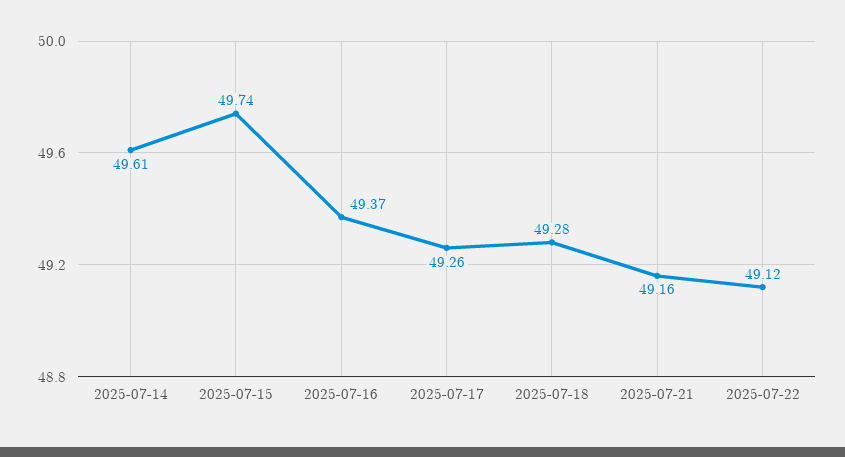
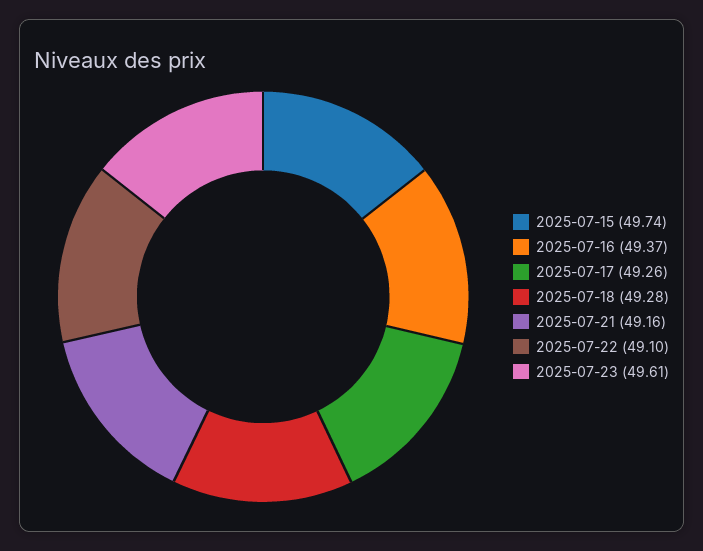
2025-07-14: 49.61 -> none
2025-07-22: 49.12 -> 49.1
2025-07-23: none -> 49.61

